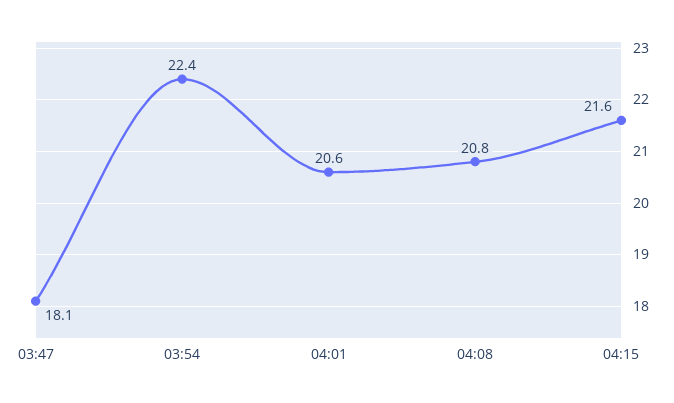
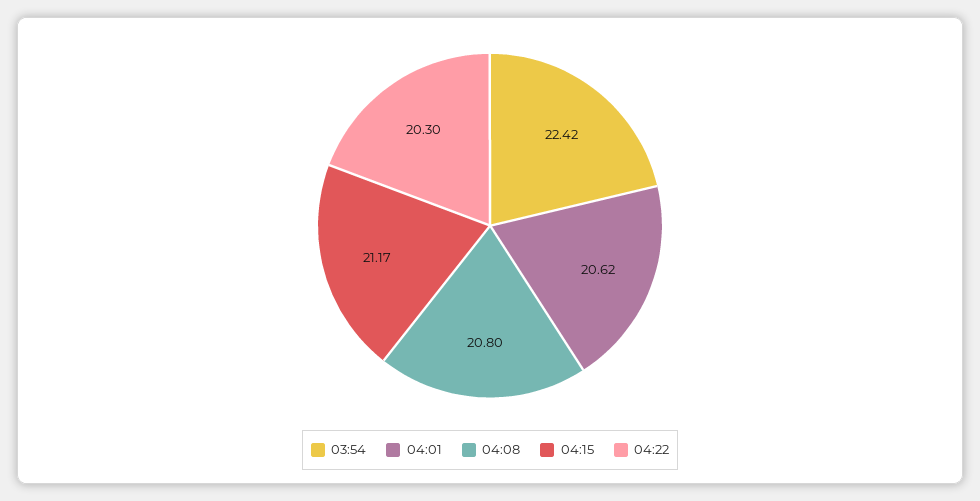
03:47: 18.1 -> none
04:15: 21.6 -> 21.17
04:22: none -> 20.3

